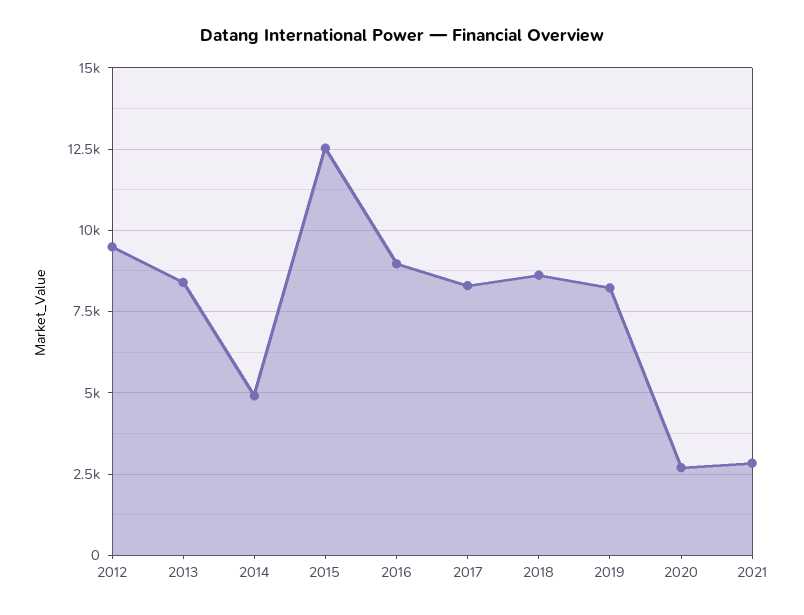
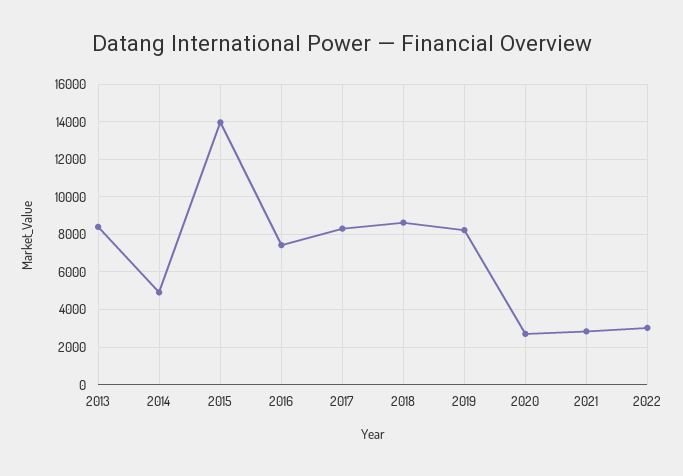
2012: 9500 -> none
2015: 12500 -> 14000
2016: 9000 -> 7500
2022: none -> 3000

